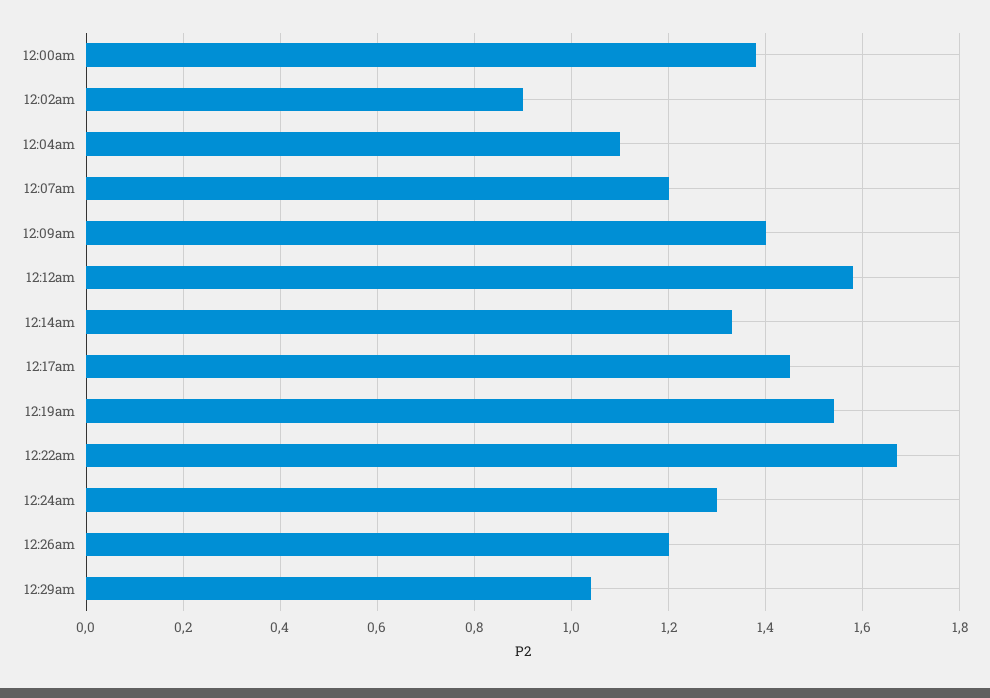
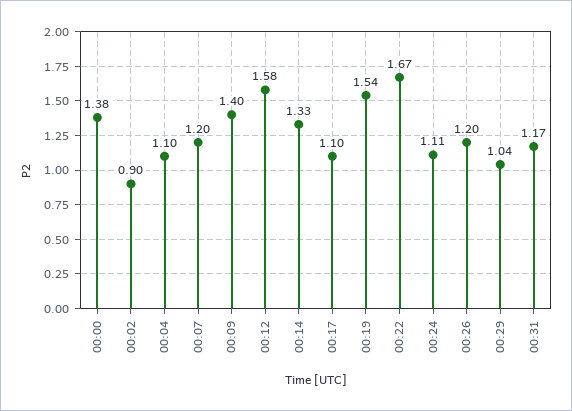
12:17am: 1.45 -> 1.1
12:24am: 1.3 -> 1.11
00:31: none -> 1.17

